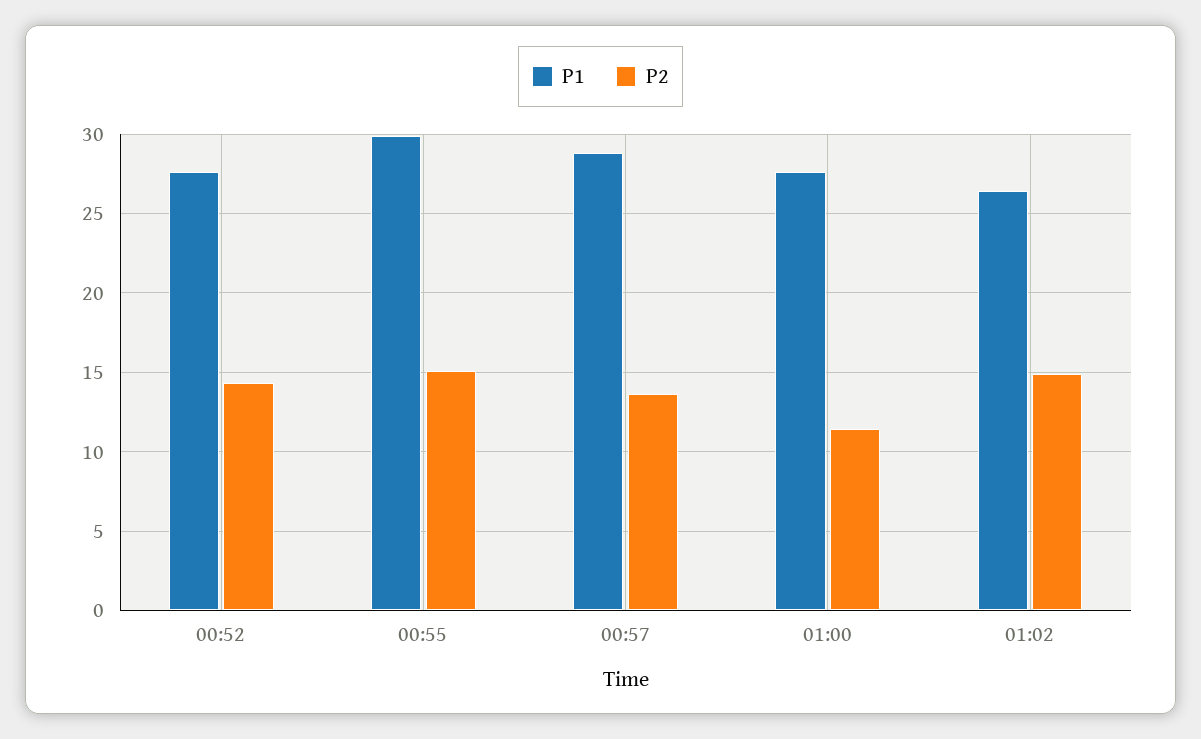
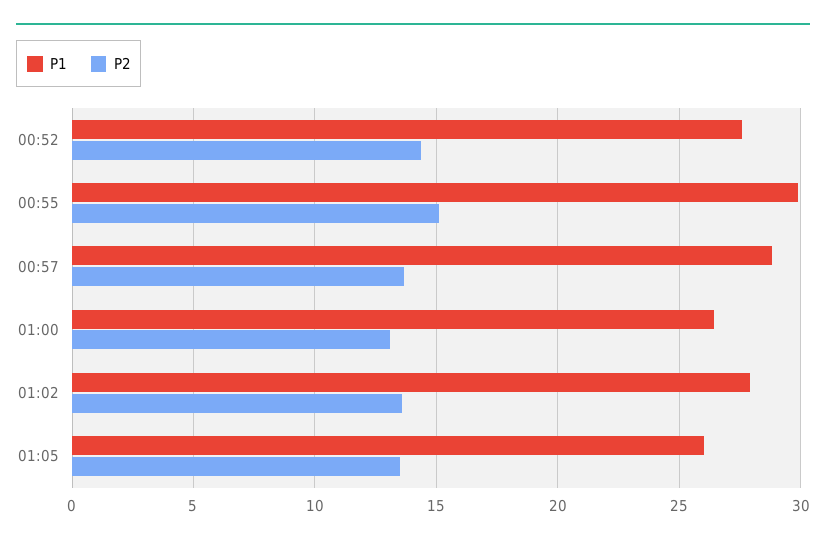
P1, 01:00: 27.5 -> 26.5
P2, 01:00: 11.5 -> 13
P1, 01:02: 26.5 -> 28
P2, 01:02: 15 -> 13.5
P1, 01:05: none -> 26
P2, 01:05: none -> 13.5

